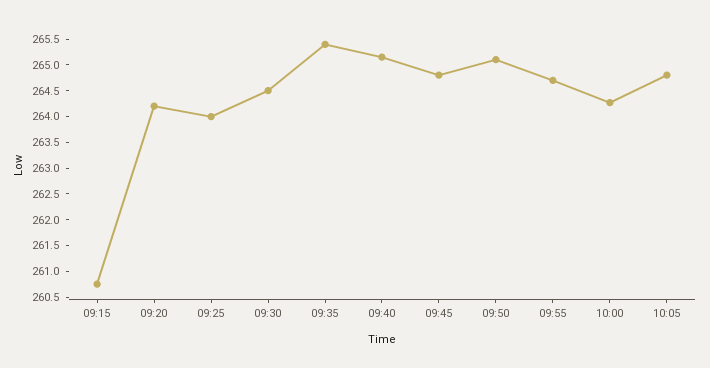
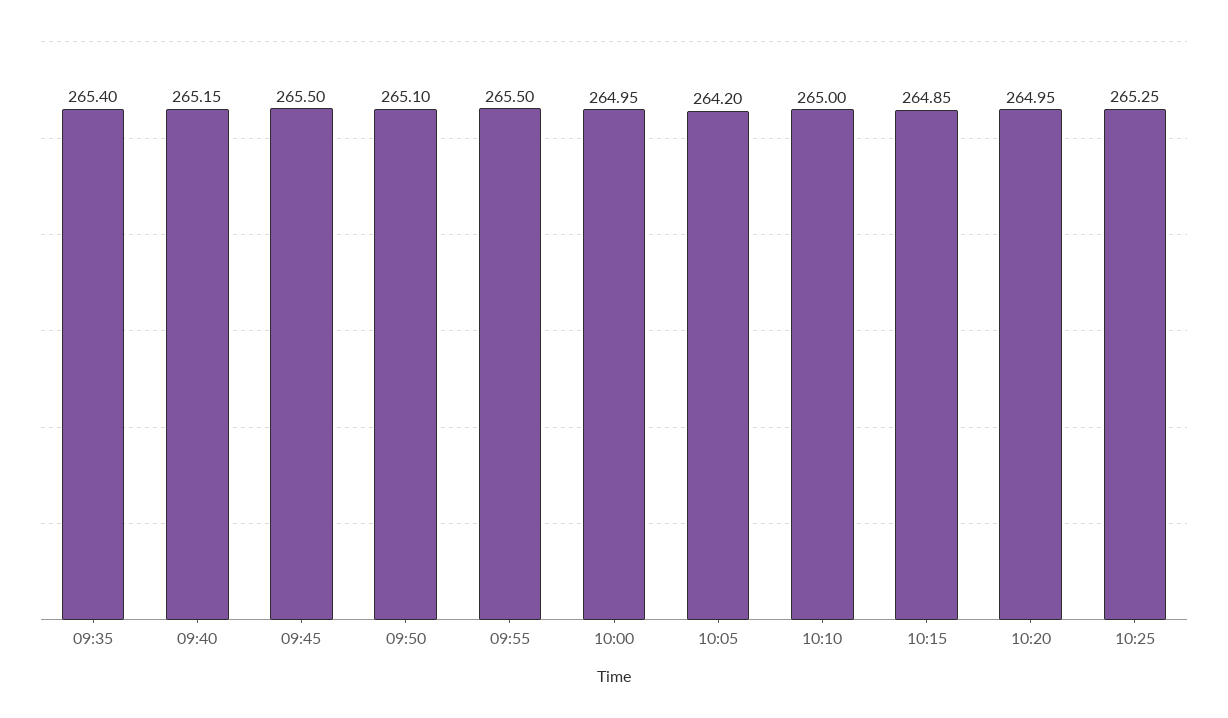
09:15: 260.75 -> none
09:20: 264.25 -> none
09:25: 264 -> none
09:30: 264.5 -> none
09:45: 264.75 -> 265.5
09:55: 264.75 -> 265.5
10:00: 264.25 -> 264.95
10:05: 264.75 -> 264.2
10:10: none -> 265
10:15: none -> 264.85
10:20: none -> 264.95
10:25: none -> 265.25

